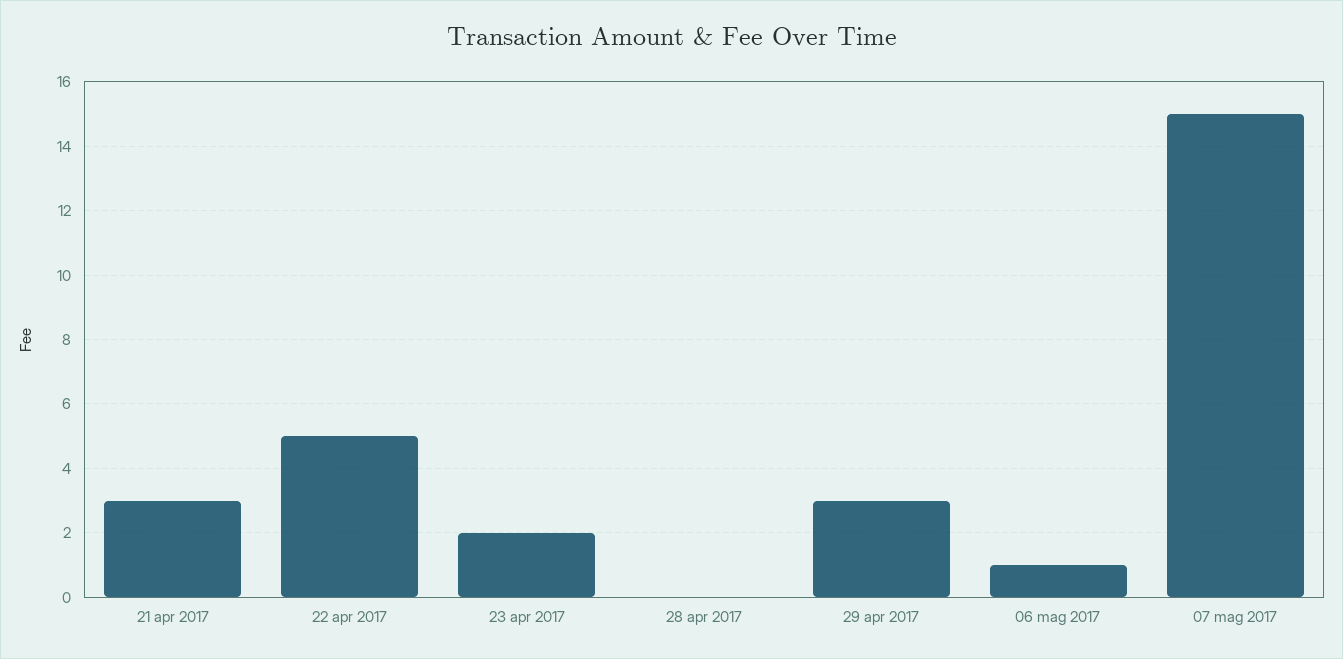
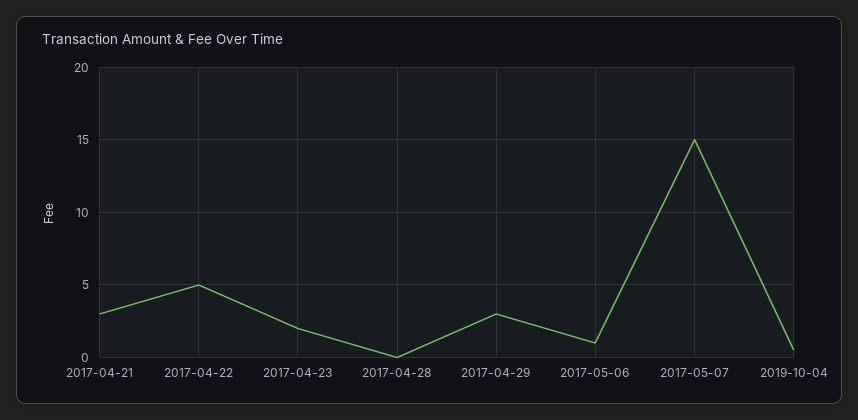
2019-10-04: none -> 0.5

